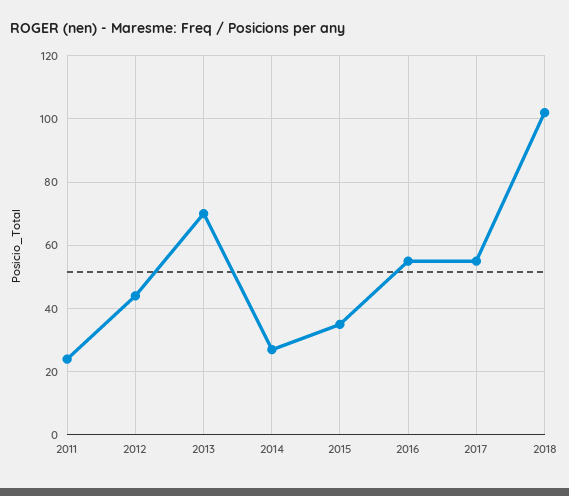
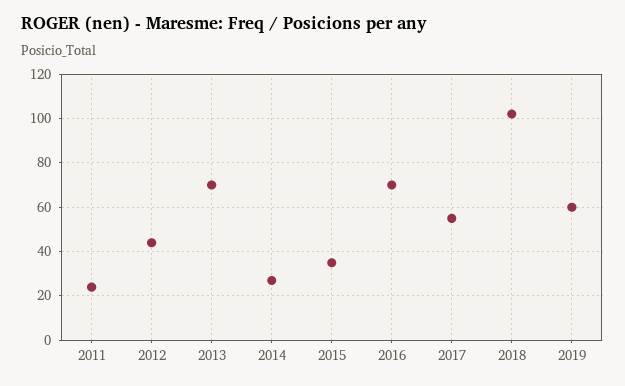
2016: 55 -> 70
2019: none -> 60

